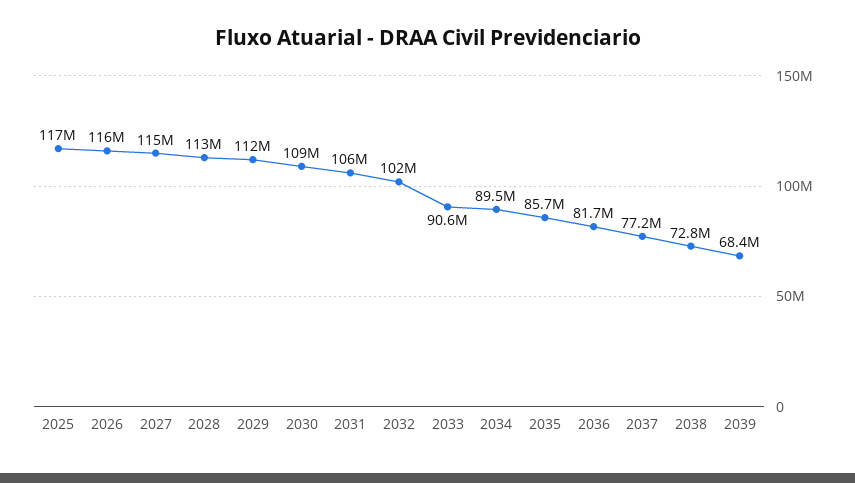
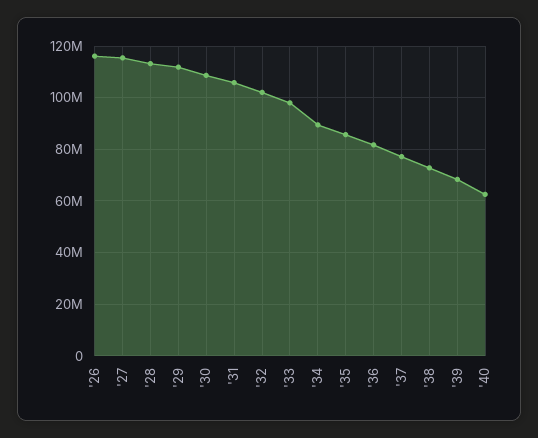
2025: 117000000 -> none
2033: 90600000 -> 97500000
'40: none -> 62500000

